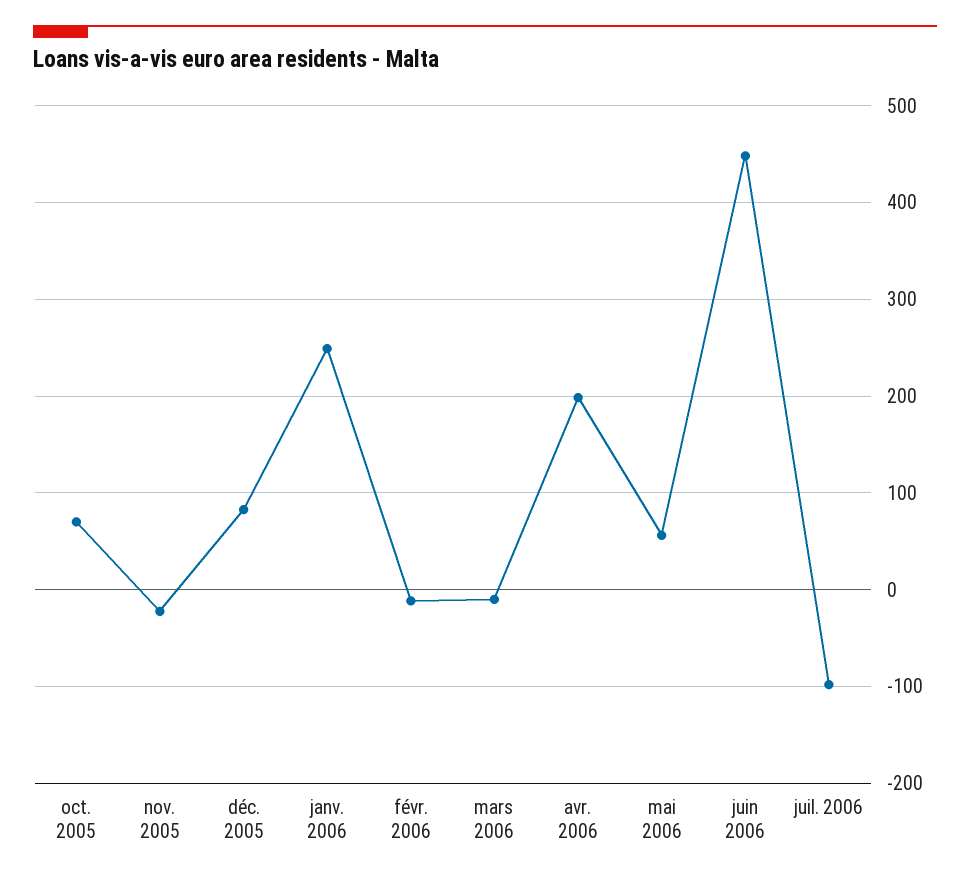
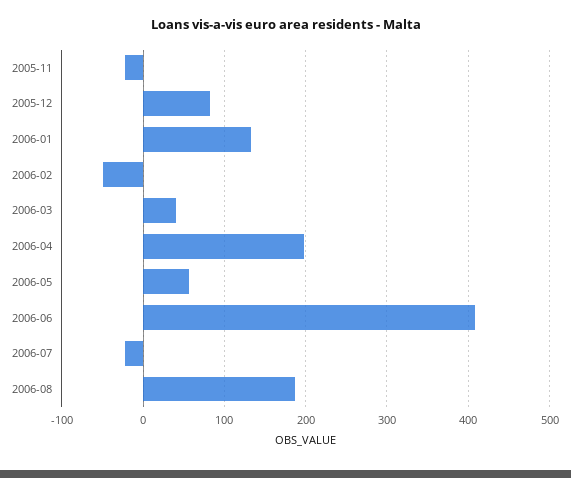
oct. 2005: 70 -> none
janv. 2006: 250 -> 130
févr. 2006: -10 -> -50
mars 2006: -10 -> 40
juin 2006: 450 -> 410
juil. 2006: -100 -> -20
2006-08: none -> 190

